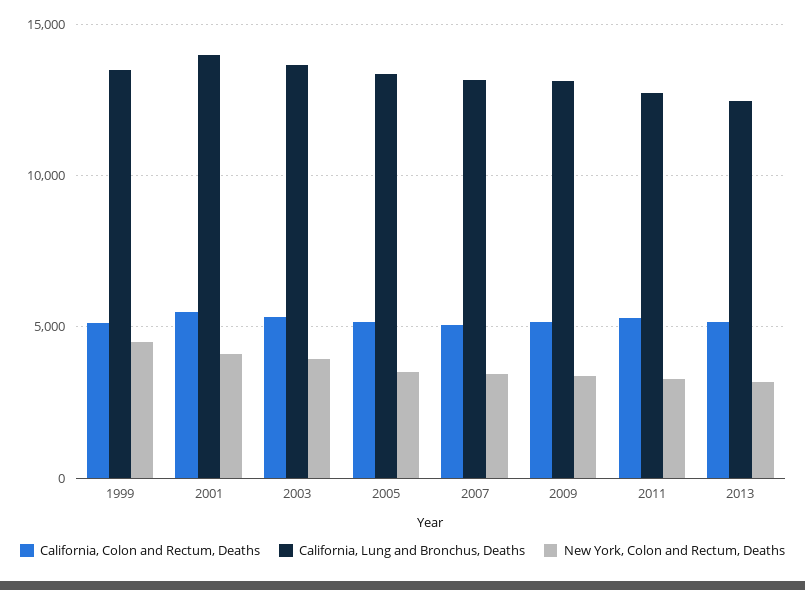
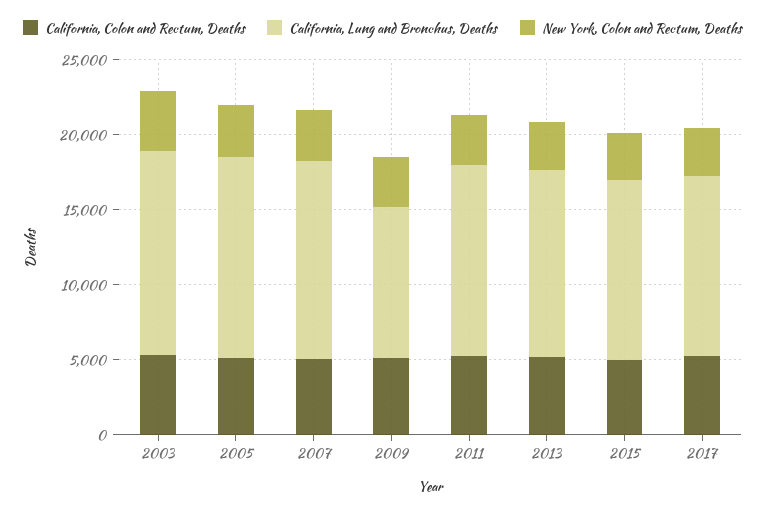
California, Colon and Rectum, Deaths, 1999: 5000 -> none
California, Lung and Bronchus, Deaths, 1999: 13500 -> none
New York, Colon and Rectum, Deaths, 1999: 4500 -> none
California, Colon and Rectum, Deaths, 2001: 5500 -> none
California, Lung and Bronchus, Deaths, 2001: 14000 -> none
New York, Colon and Rectum, Deaths, 2001: 4000 -> none
California, Lung and Bronchus, Deaths, 2009: 13000 -> 10000
California, Colon and Rectum, Deaths, 2015: none -> 5000
California, Lung and Bronchus, Deaths, 2015: none -> 12000
New York, Colon and Rectum, Deaths, 2015: none -> 3000
California, Colon and Rectum, Deaths, 2017: none -> 5000
California, Lung and Bronchus, Deaths, 2017: none -> 12000
New York, Colon and Rectum, Deaths, 2017: none -> 3000

